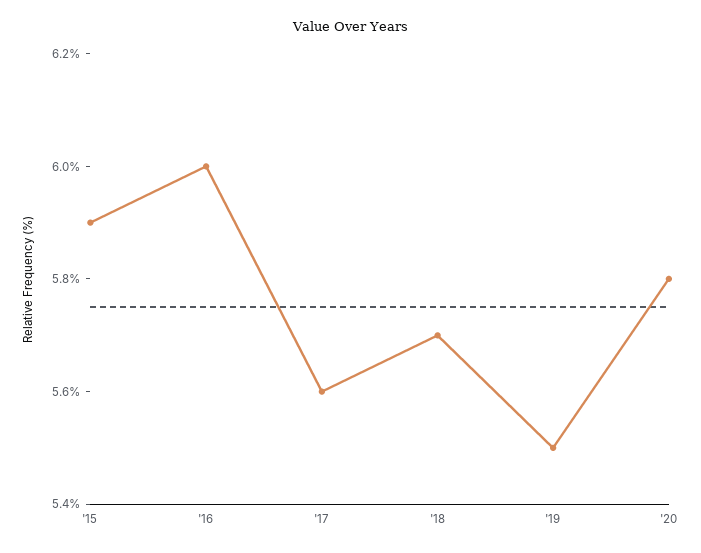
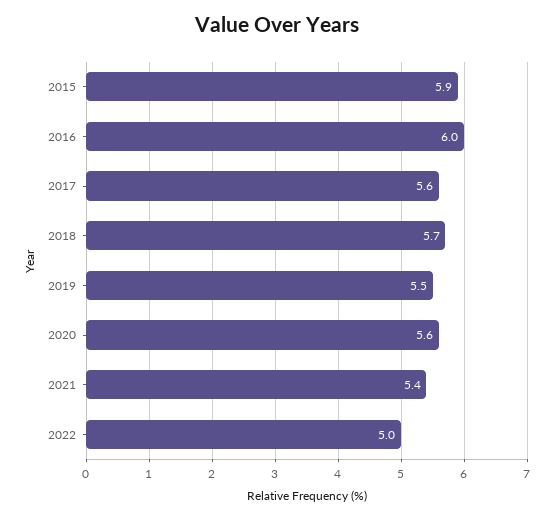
'20: 5.8 -> 5.6
2021: none -> 5.4
2022: none -> 5

